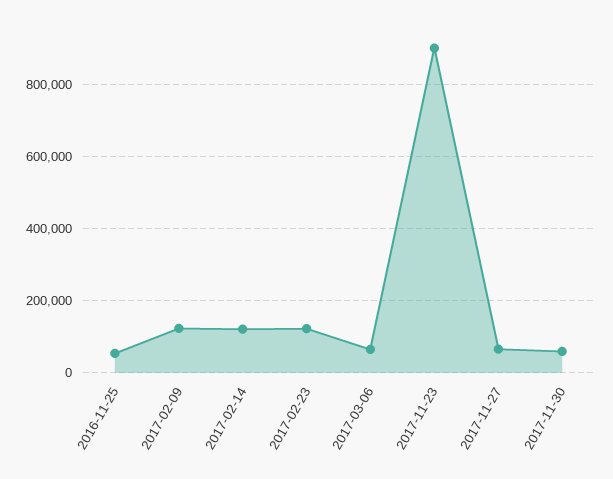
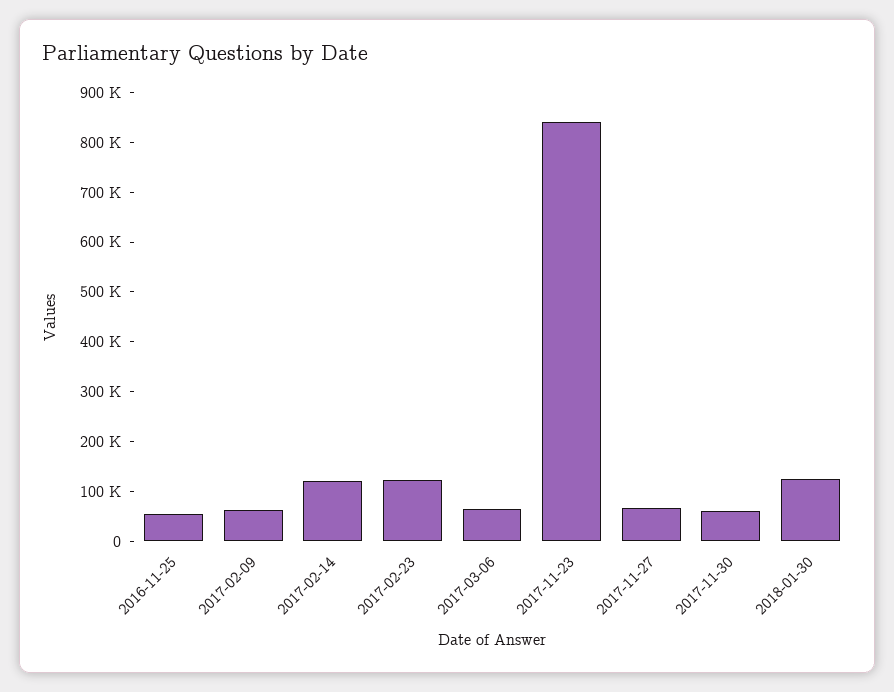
2017-02-09: 120000 -> 60000
2017-11-23: 900000 -> 840000
2018-01-30: none -> 120000

